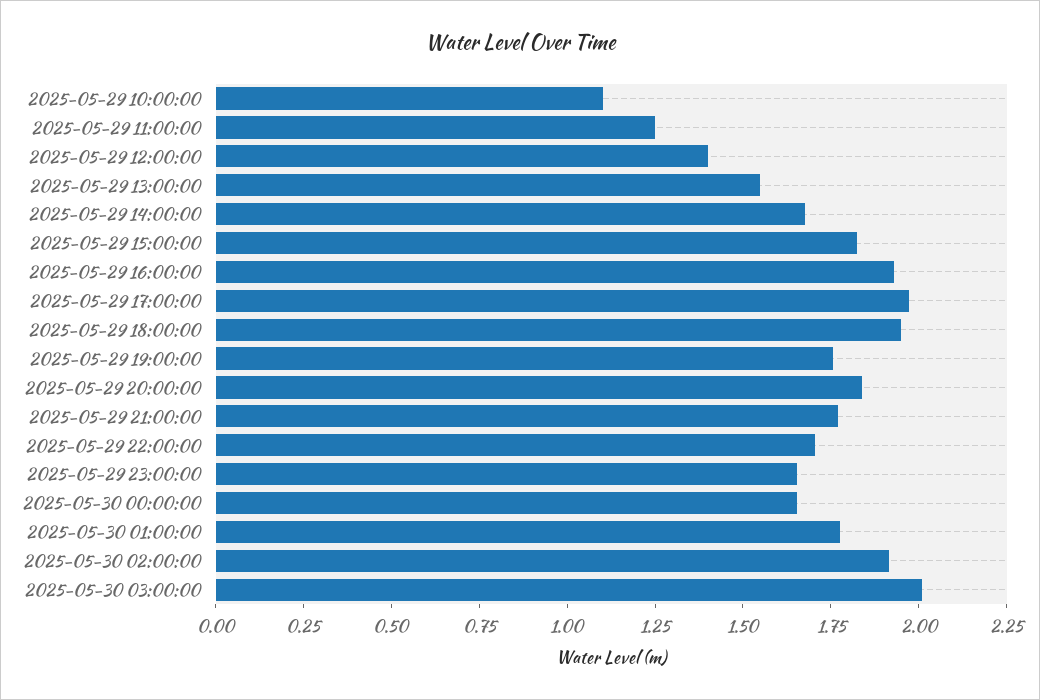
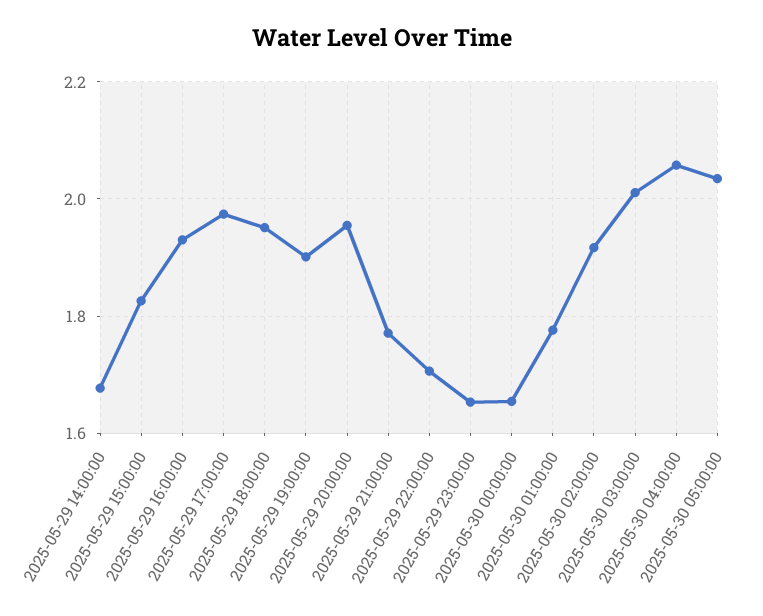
2025-05-29 10:00:00: 1.1 -> none
2025-05-29 11:00:00: 1.25 -> none
2025-05-29 12:00:00: 1.4 -> none
2025-05-29 13:00:00: 1.55 -> none
2025-05-29 19:00:00: 1.75 -> 1.9
2025-05-29 20:00:00: 1.85 -> 1.96
2025-05-30 04:00:00: none -> 2.06
2025-05-30 05:00:00: none -> 2.04

